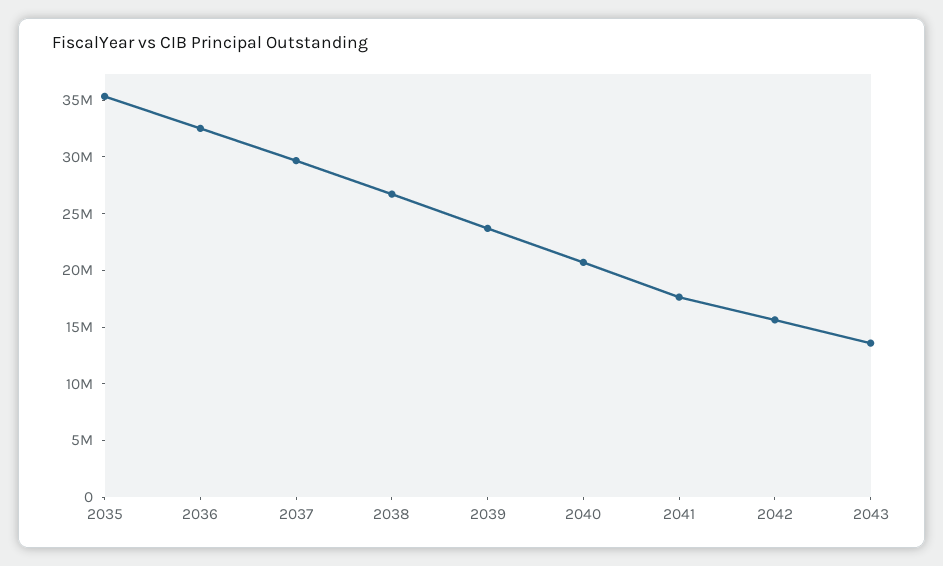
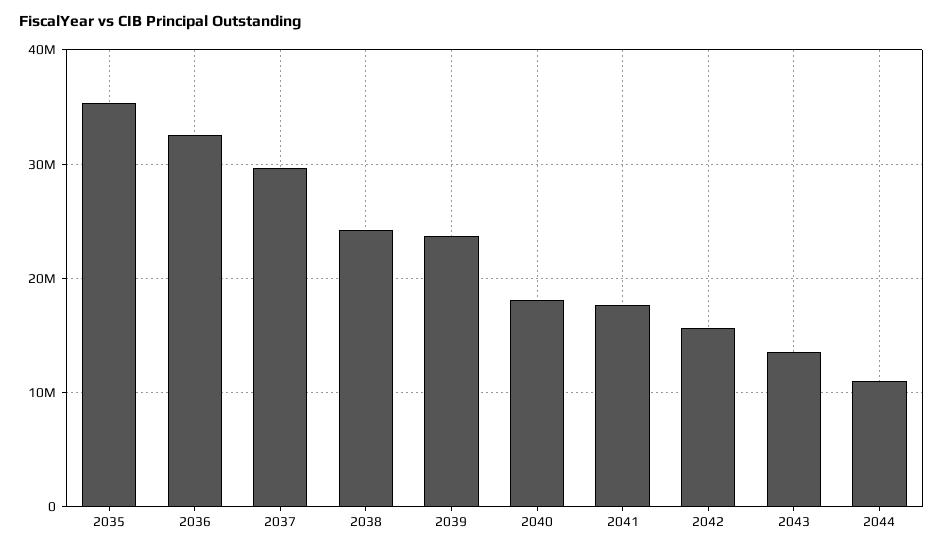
2038: 27000000 -> 24000000
2040: 21000000 -> 18000000
2044: none -> 11000000

